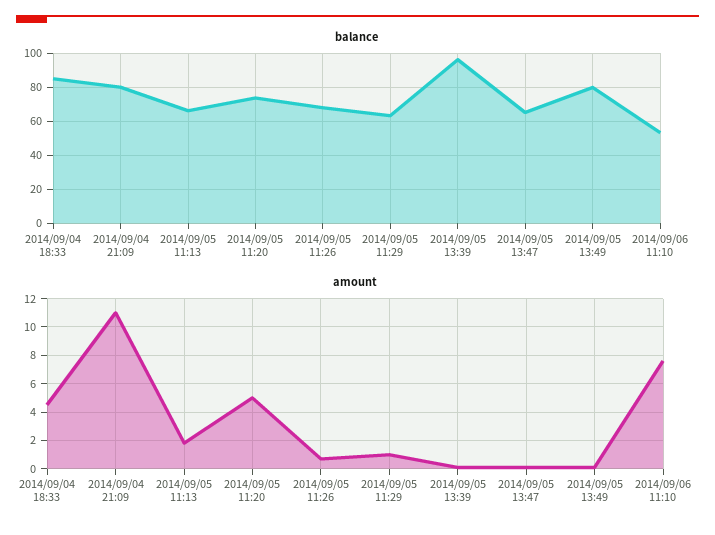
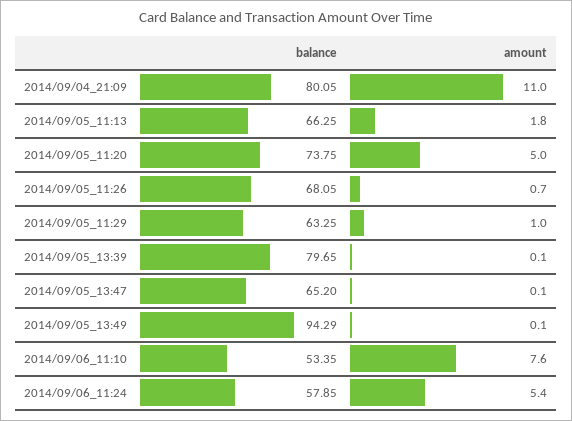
balance, 2014/09/04 18:33: 85 -> none
balance, 2014/09/05 13:39: 95 -> 79.65
balance, 2014/09/05 13:49: 80 -> 94.29
amount, 2014/09/04 18:33: 4.5 -> none
balance, 2014/09/06_11:24: none -> 57.85
amount, 2014/09/06_11:24: none -> 5.4

